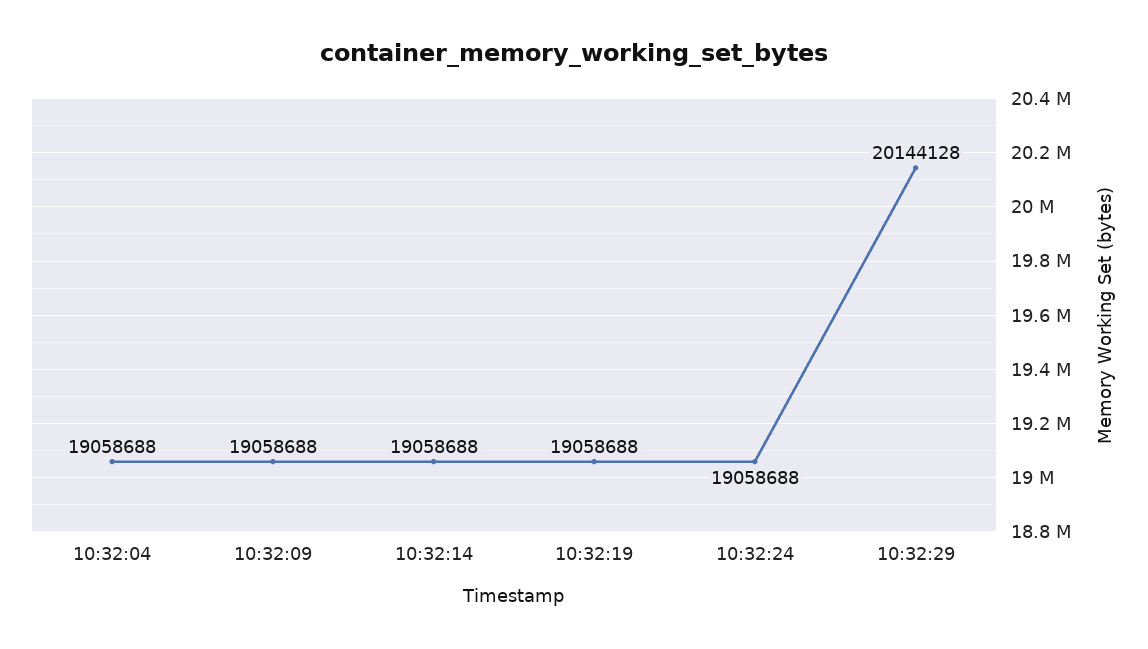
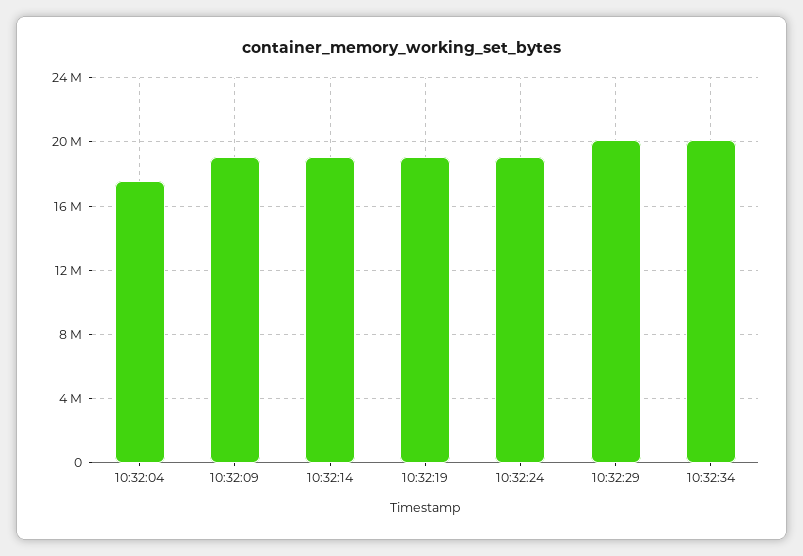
10:32:04: 19058688 -> 17500000
10:32:34: none -> 20000000

